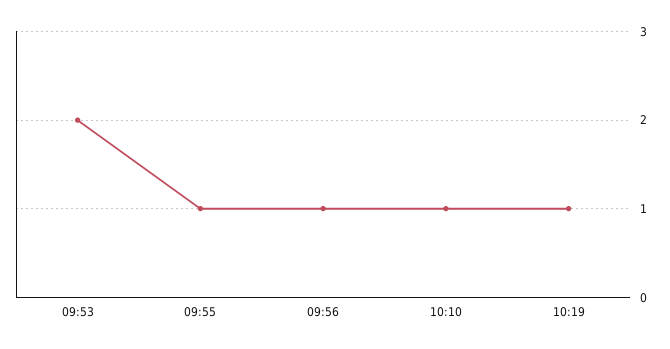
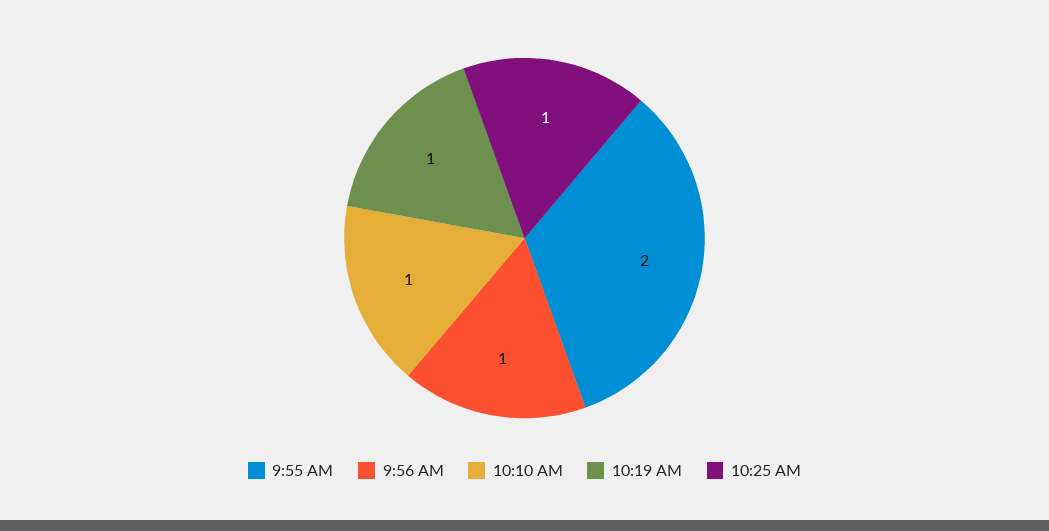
09:53: 2 -> none
09:55: 1 -> 2
10:25 AM: none -> 1

